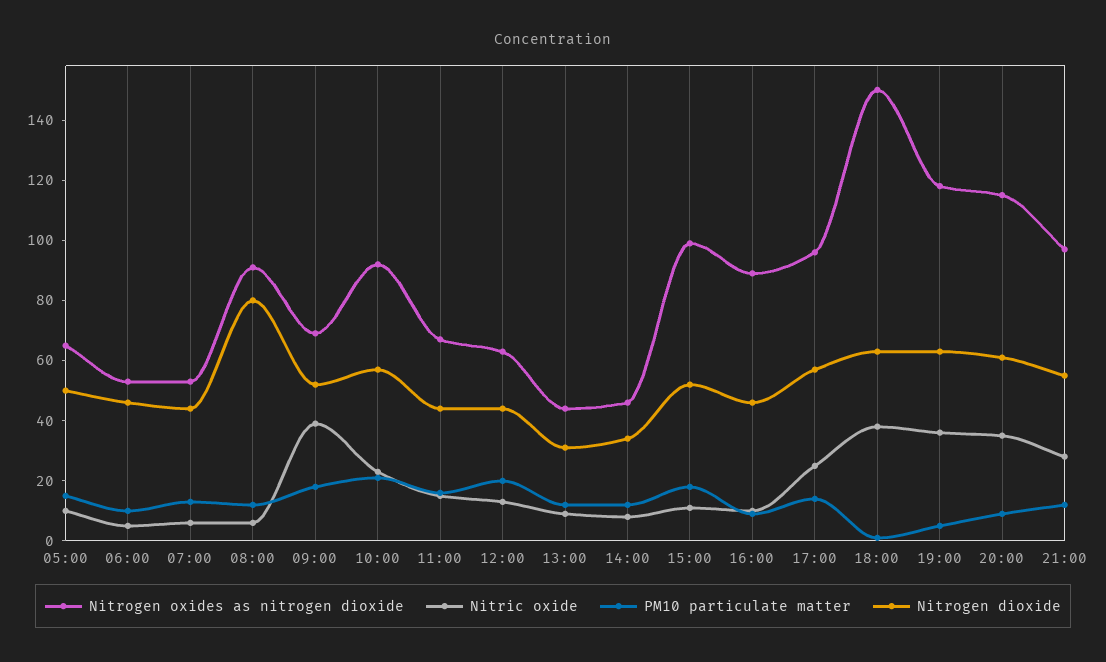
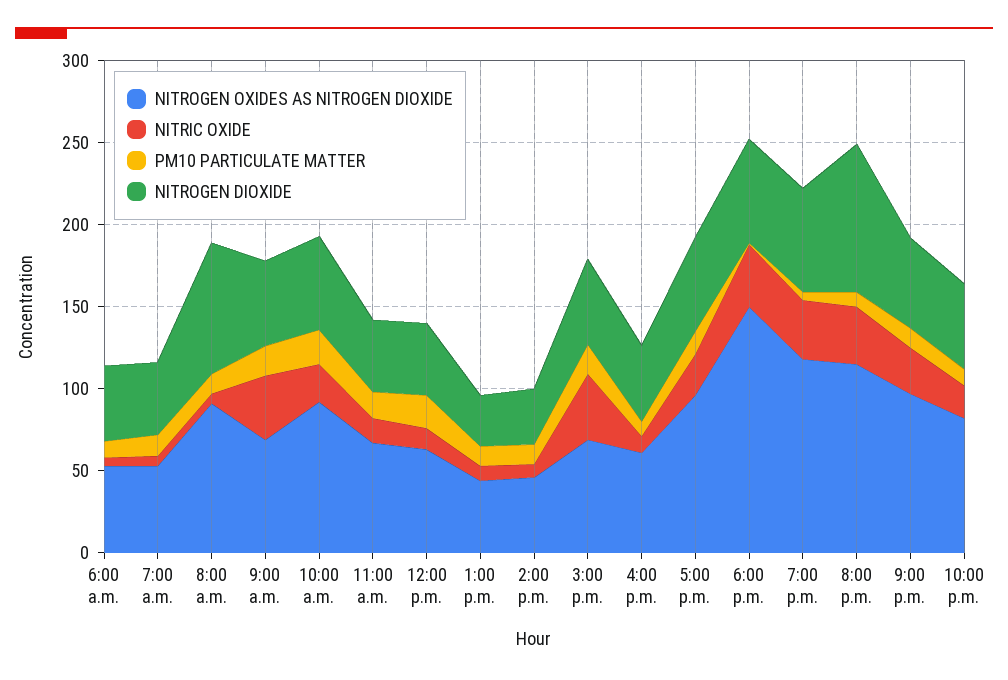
Nitrogen oxides as nitrogen dioxide, 05:00: 65 -> none
Nitric oxide, 05:00: 10 -> none
PM10 particulate matter, 05:00: 15 -> none
Nitrogen dioxide, 05:00: 50 -> none
Nitrogen oxides as nitrogen dioxide, 15:00: 100 -> 70
Nitric oxide, 15:00: 10 -> 40
Nitrogen oxides as nitrogen dioxide, 16:00: 90 -> 60
Nitrogen dioxide, 20:00: 60 -> 90
Nitrogen oxides as nitrogen dioxide, 10:00 p.m.: none -> 80
Nitric oxide, 10:00 p.m.: none -> 20
PM10 particulate matter, 10:00 p.m.: none -> 10
Nitrogen dioxide, 10:00 p.m.: none -> 50

